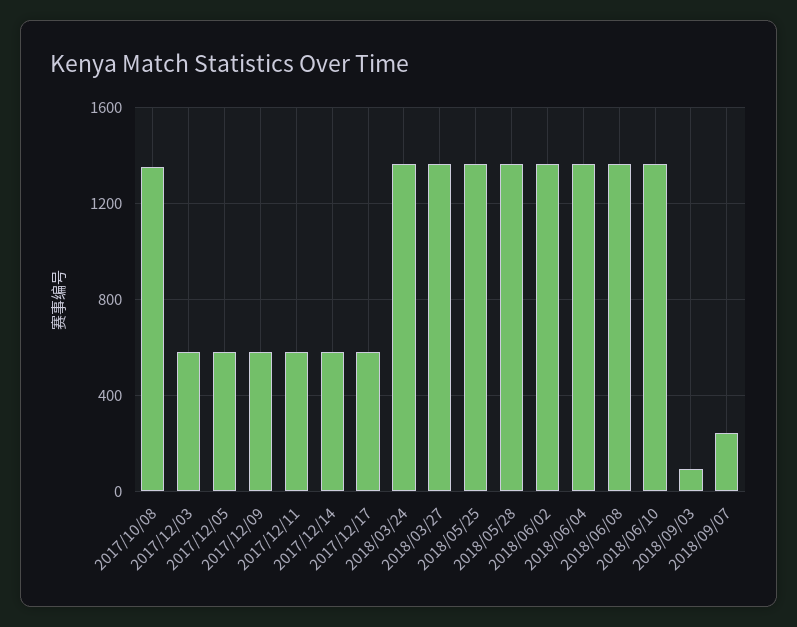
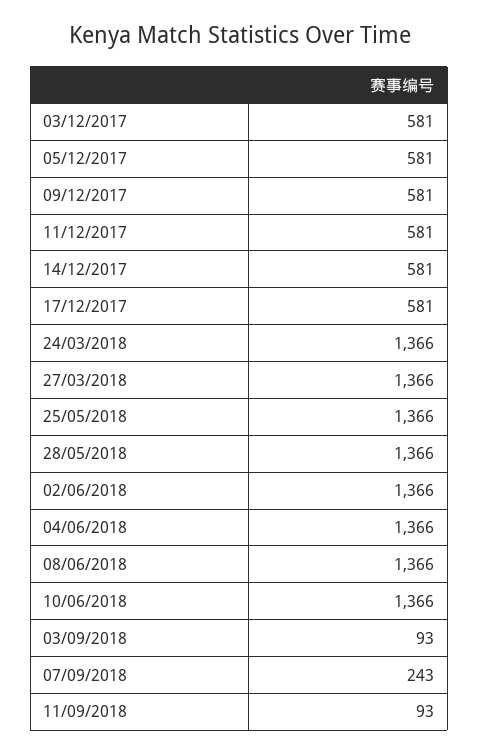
2017/10/08: 1350 -> none
11/09/2018: none -> 93

